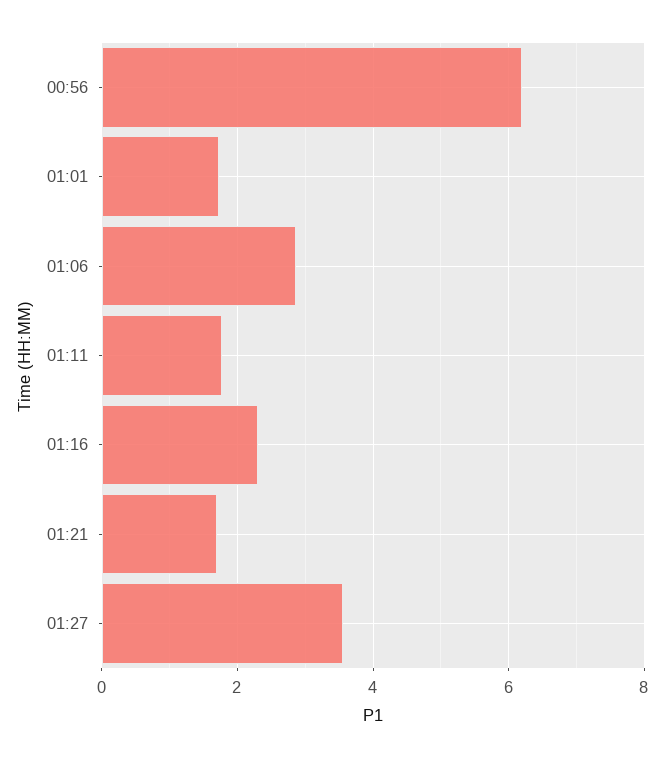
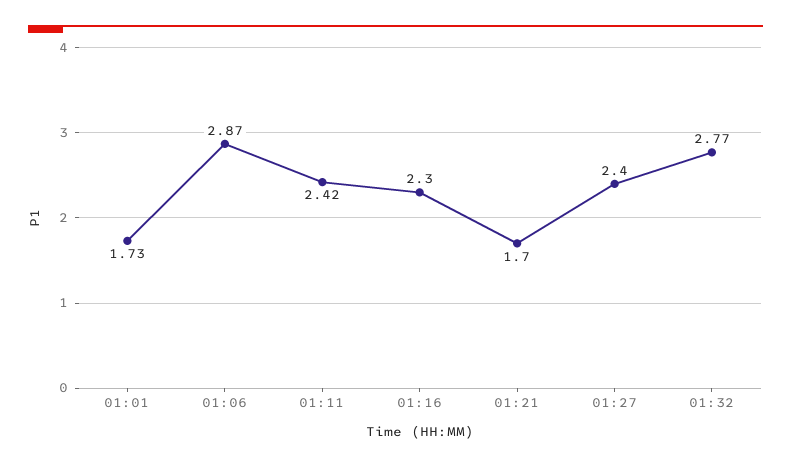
00:56: 6.2 -> none
01:11: 1.8 -> 2.42
01:27: 3.6 -> 2.4
01:32: none -> 2.77

